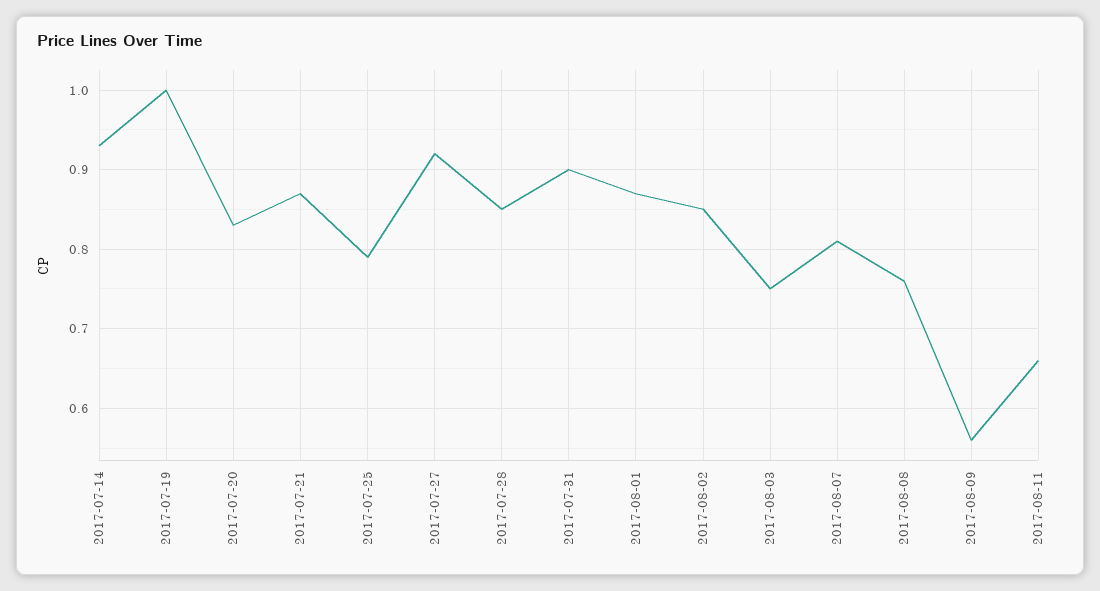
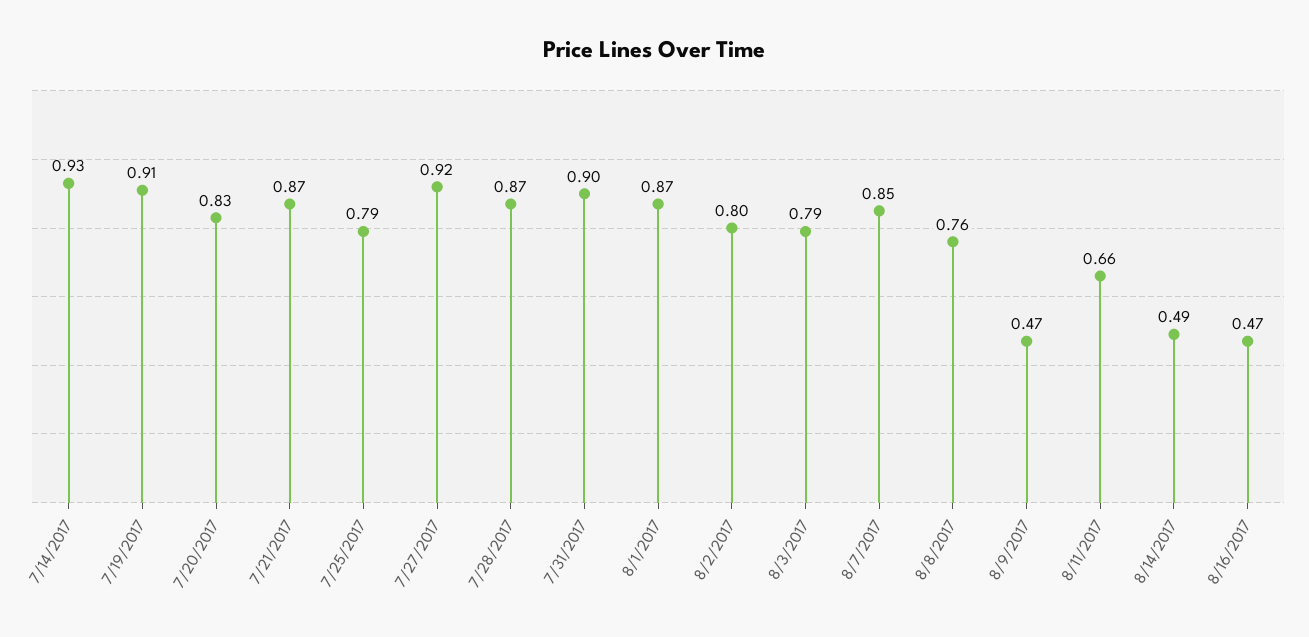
2017-07-19: 1 -> 0.91
2017-07-28: 0.85 -> 0.87
2017-08-02: 0.85 -> 0.8
2017-08-03: 0.75 -> 0.79
2017-08-07: 0.81 -> 0.85
2017-08-09: 0.56 -> 0.47
8/14/2017: none -> 0.49
8/16/2017: none -> 0.47

